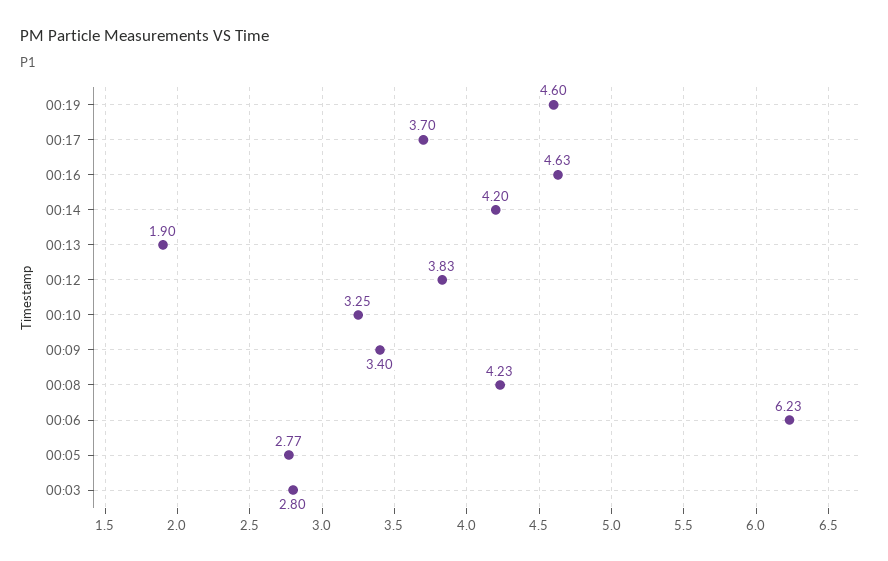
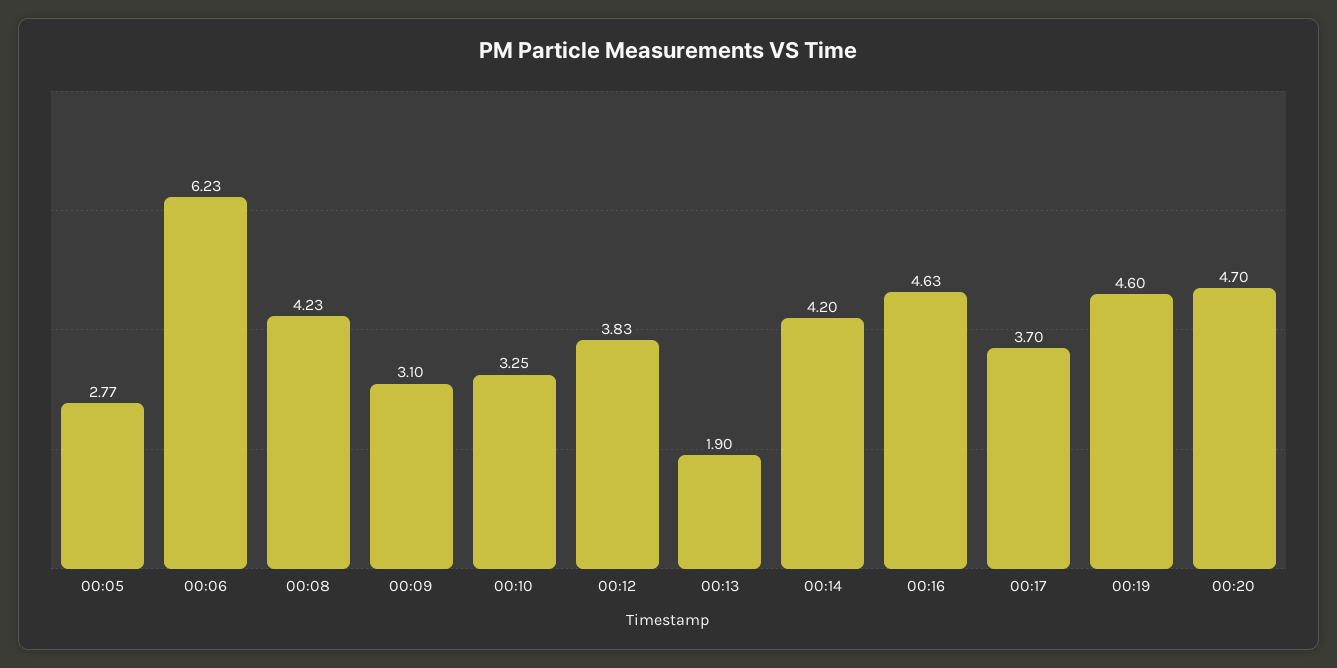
00:09: 3.4 -> 3.1
00:03: 2.8 -> none
00:20: none -> 4.7

